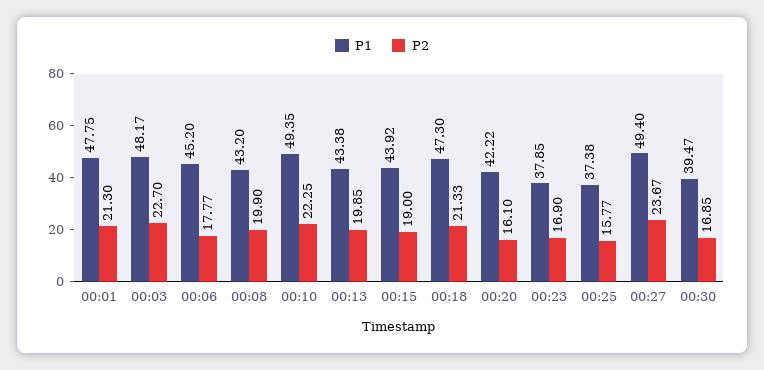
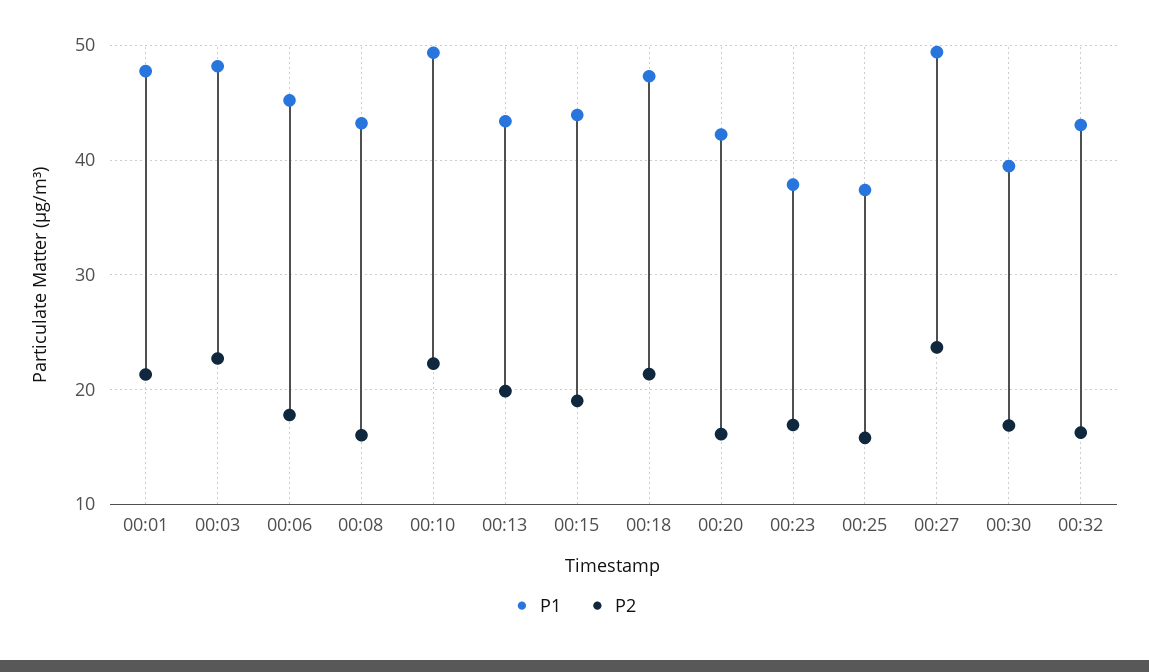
P2, 00:08: 19.9 -> 16
P1, 00:32: none -> 43
P2, 00:32: none -> 16

